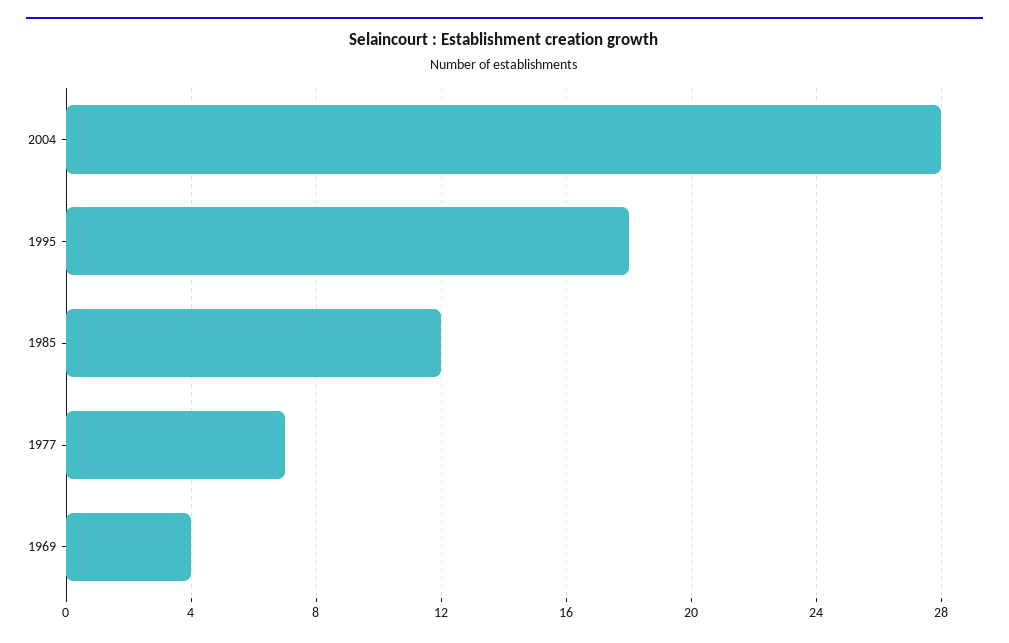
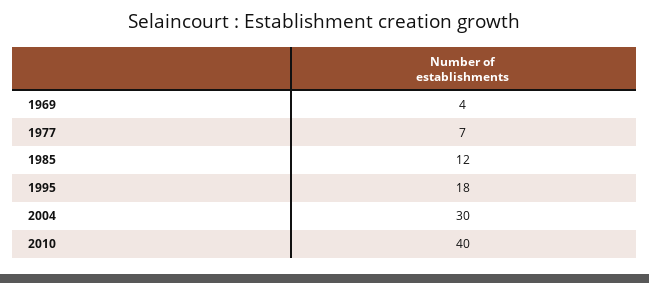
2004: 28 -> 30
2010: none -> 40

